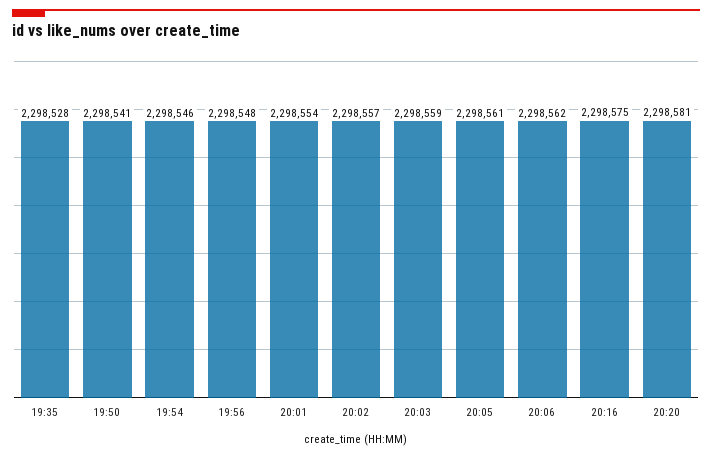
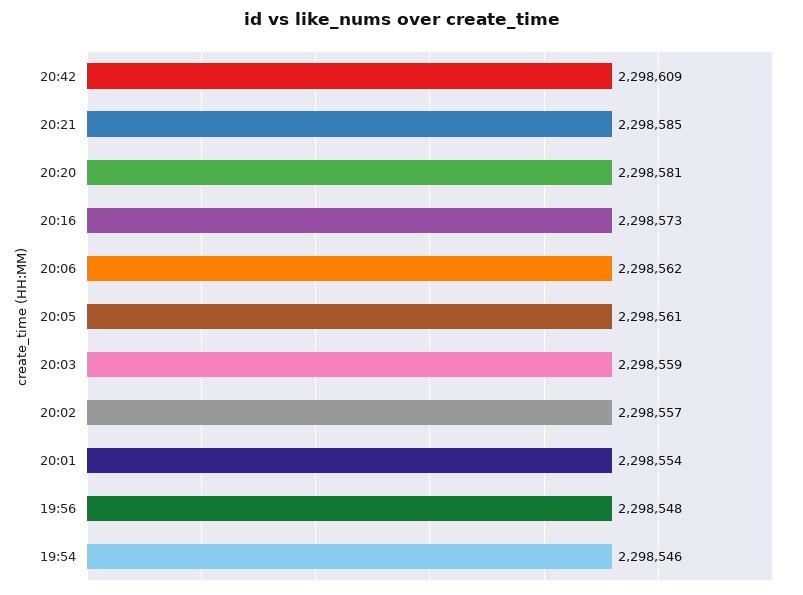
19:35: 2298528 -> none
19:50: 2298541 -> none
20:16: 2298575 -> 2298573
20:42: none -> 2298609
20:21: none -> 2298585

